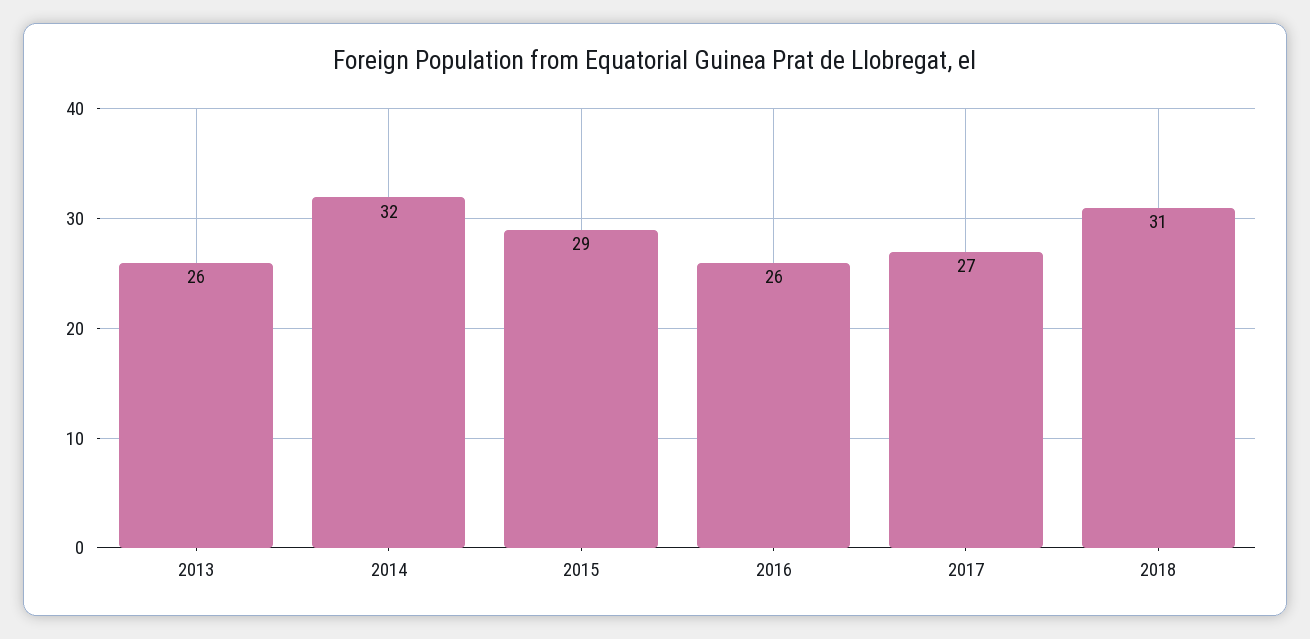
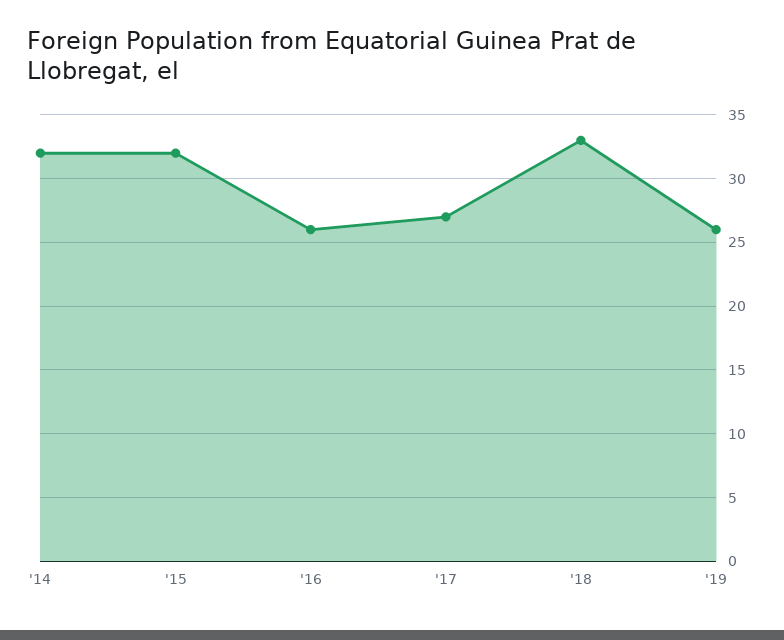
2013: 26 -> none
2015: 29 -> 32
2018: 31 -> 33
'19: none -> 26

